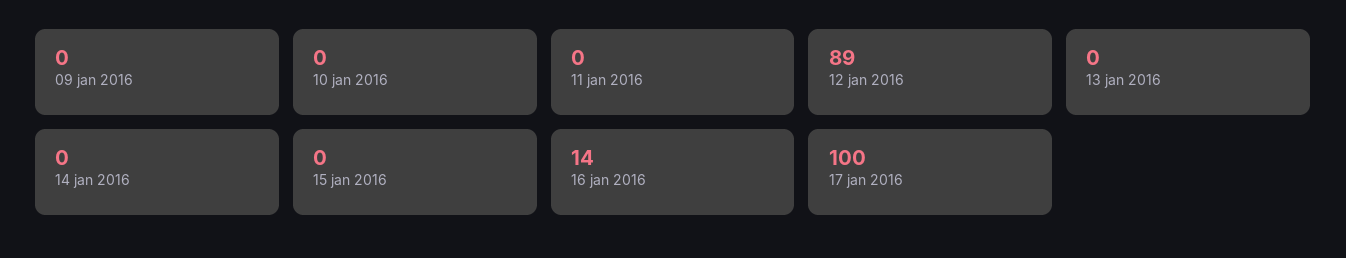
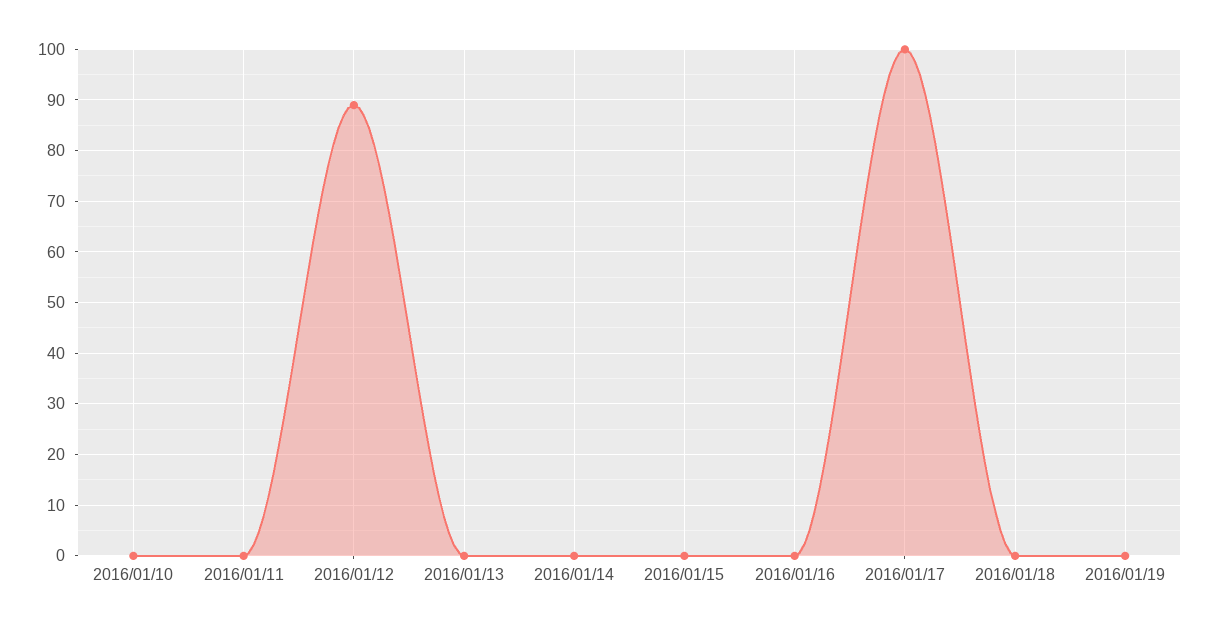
09 jan 2016: 0 -> none
16 jan 2016: 14 -> 0
2016/01/18: none -> 0
2016/01/19: none -> 0

